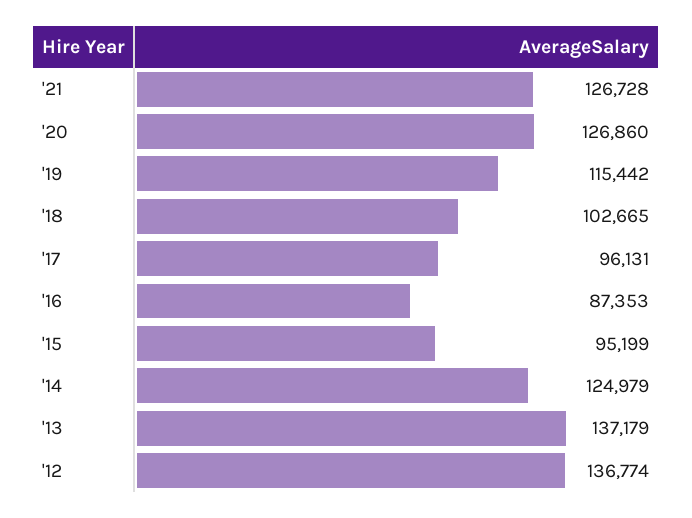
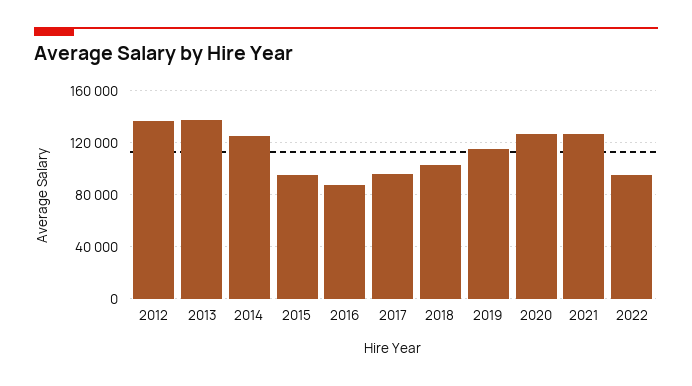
2022: none -> 95000

